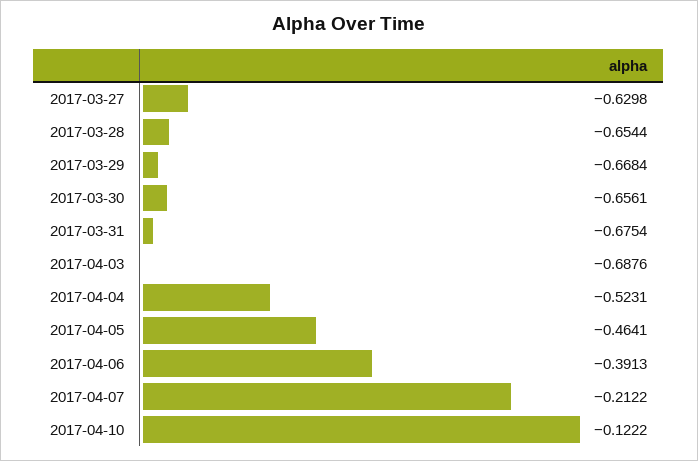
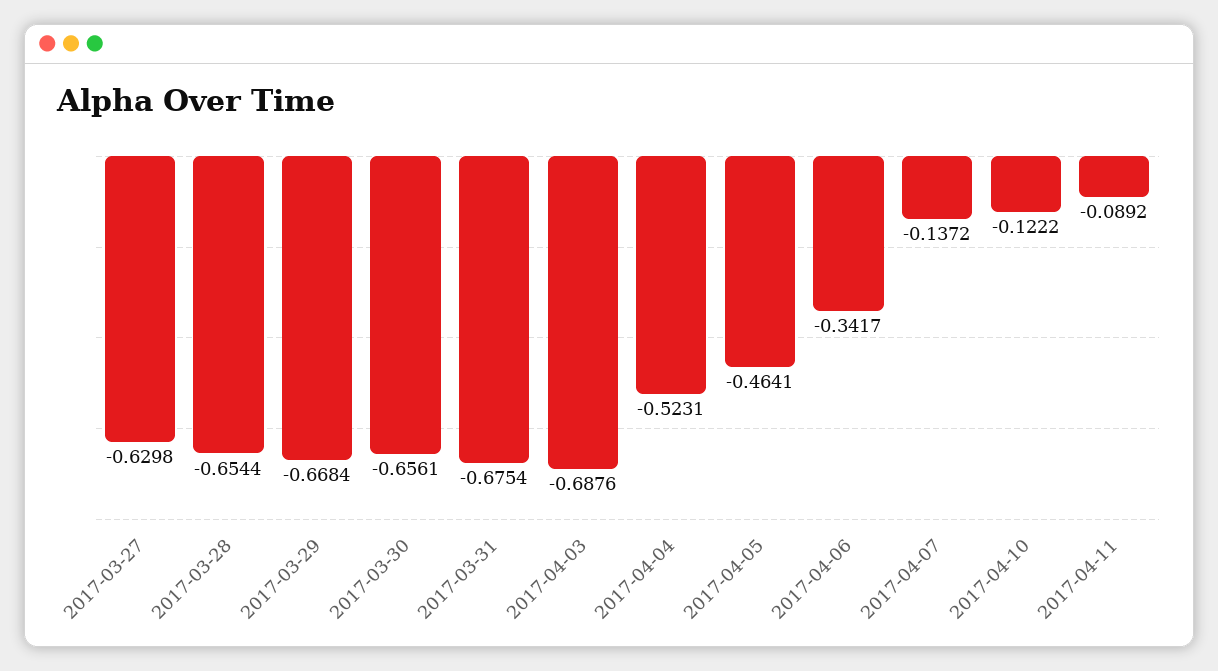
2017-04-06: -0.3913 -> -0.3417
2017-04-07: -0.2122 -> -0.1372
2017-04-11: none -> -0.0892

